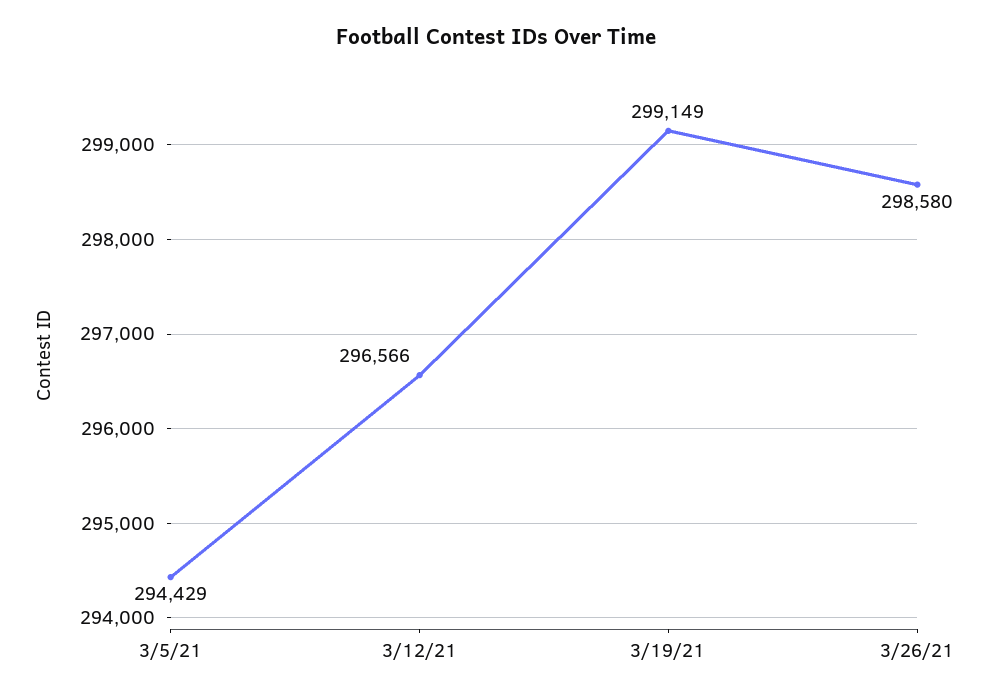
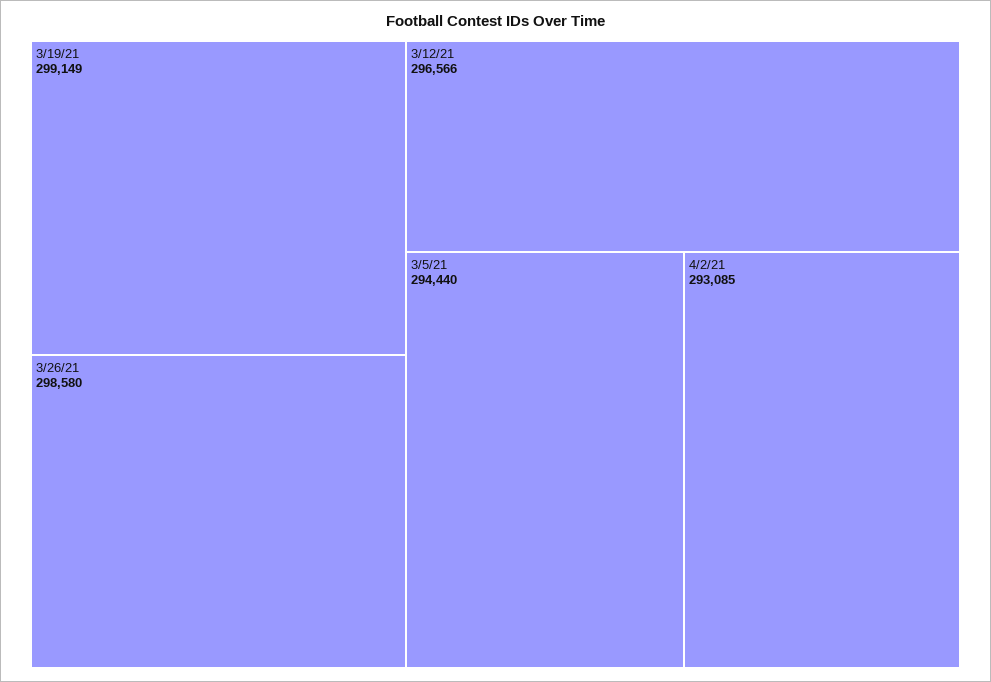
3/5/21: 294429 -> 294440
4/2/21: none -> 293085

